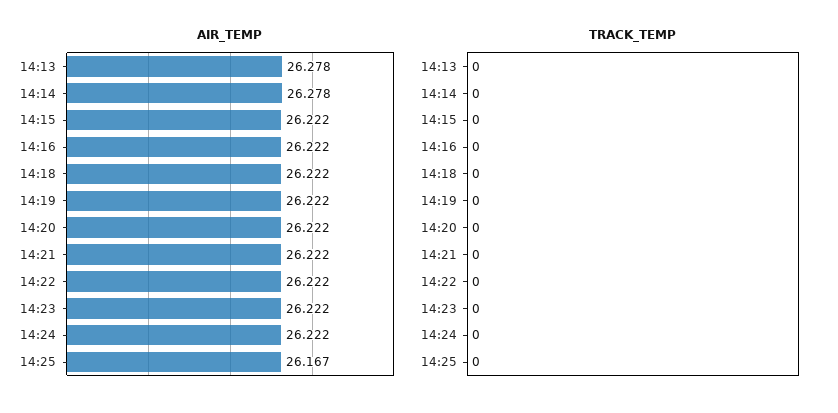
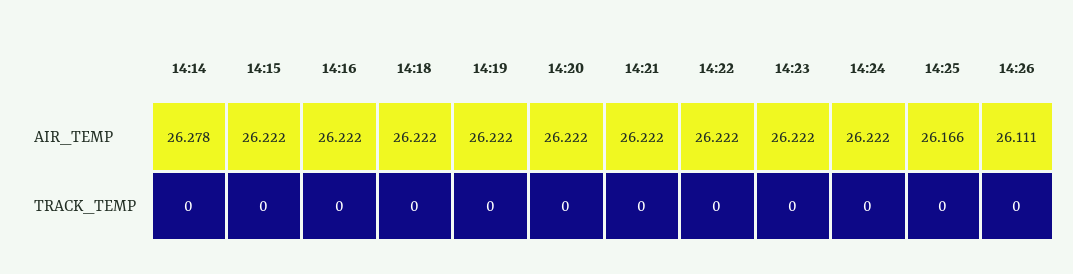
AIR_TEMP, 14:13: 26.278 -> none
AIR_TEMP, 14:25: 26.167 -> 26.166
TRACK_TEMP, 14:13: 0 -> none
AIR_TEMP, 14:26: none -> 26.111
TRACK_TEMP, 14:26: none -> 0

